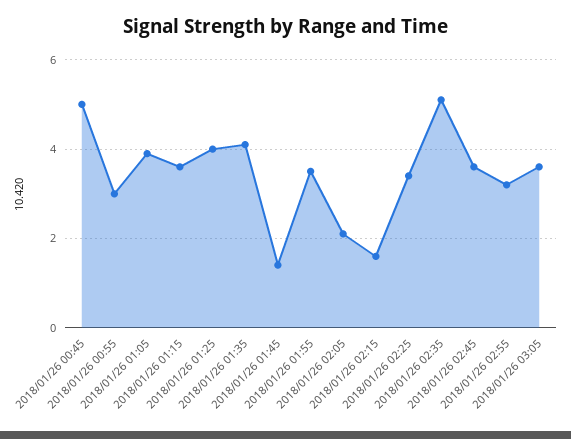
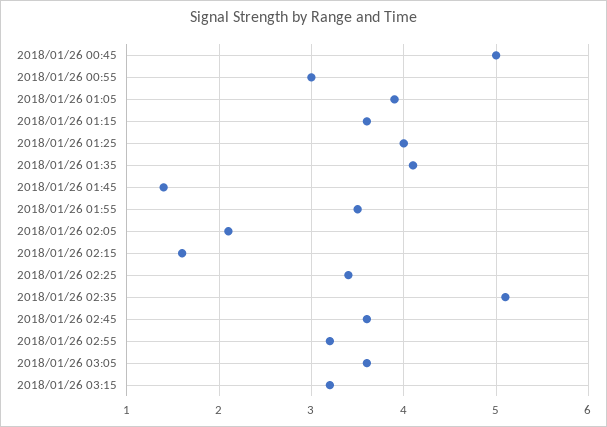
2018/01/26 03:15: none -> 3.2

